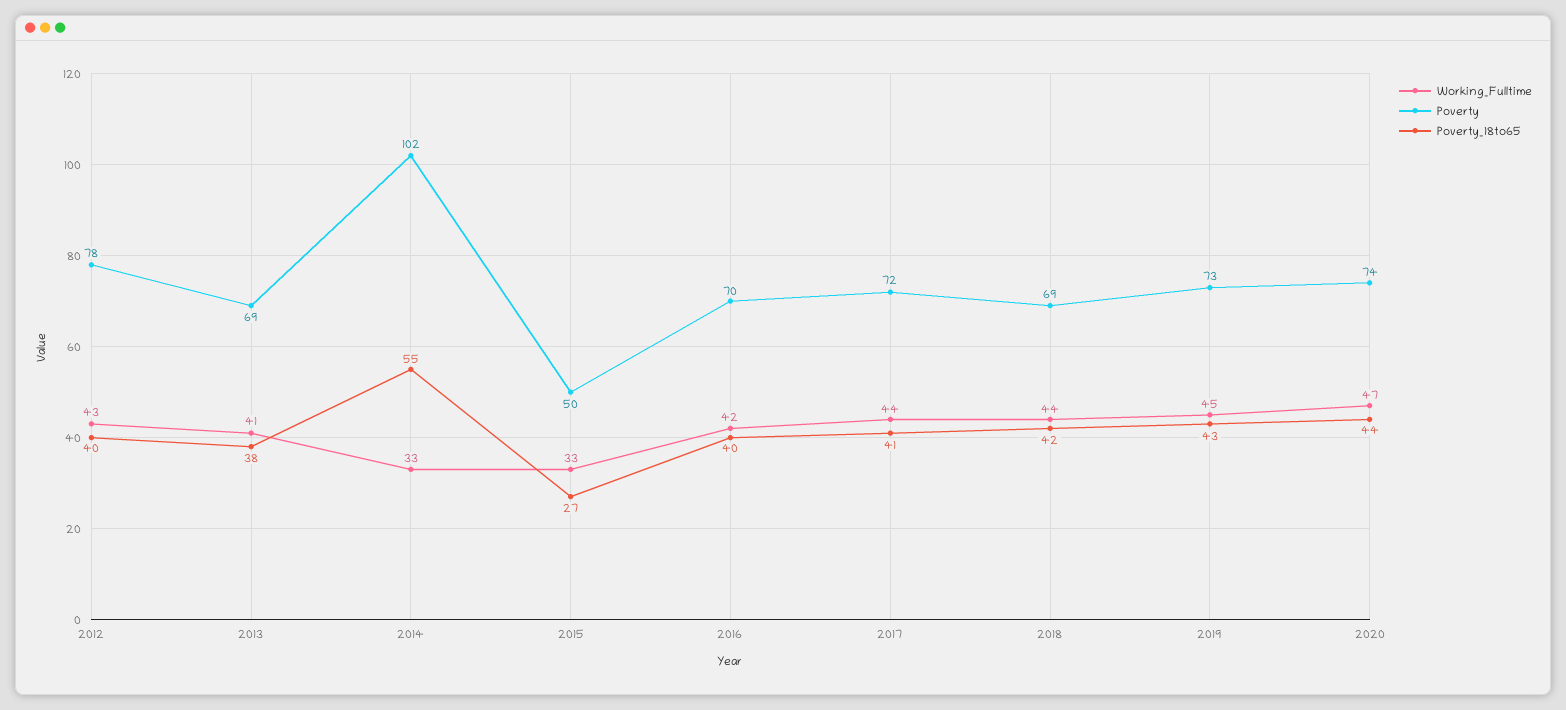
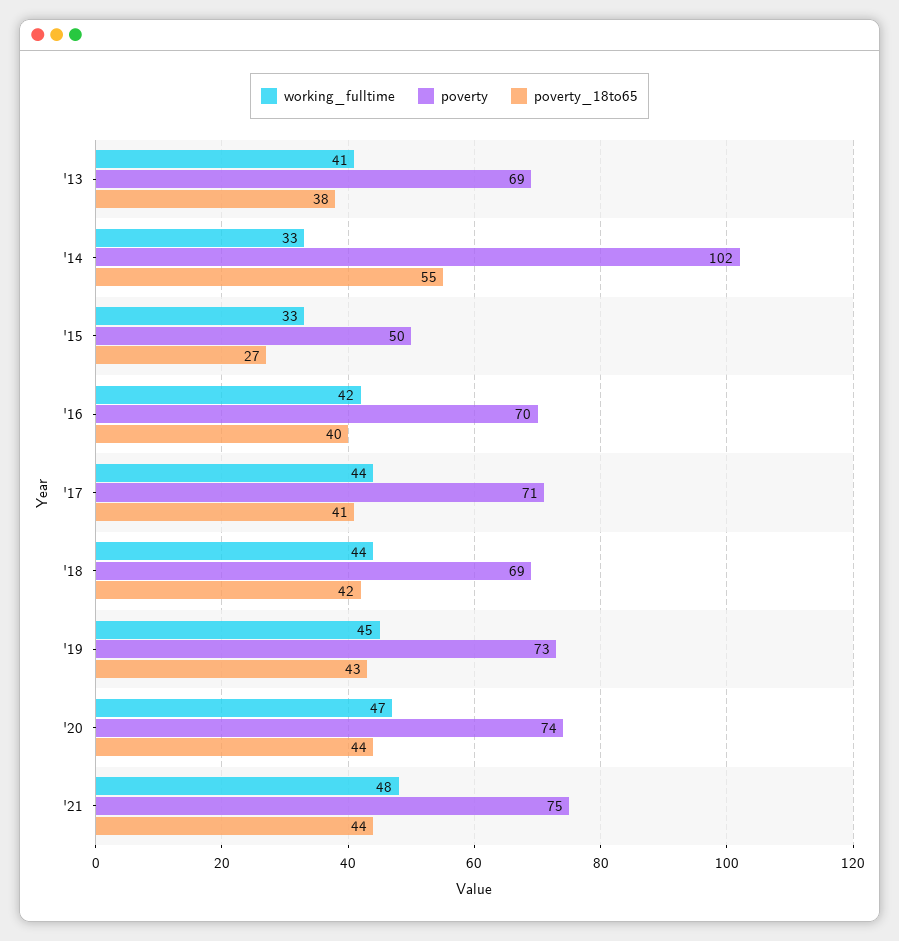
Working_Fulltime, 2012: 43 -> none
Poverty, 2012: 78 -> none
Poverty_18to65, 2012: 40 -> none
Poverty, 2017: 72 -> 71
Working_Fulltime, '21: none -> 48
Poverty, '21: none -> 75
Poverty_18to65, '21: none -> 44

